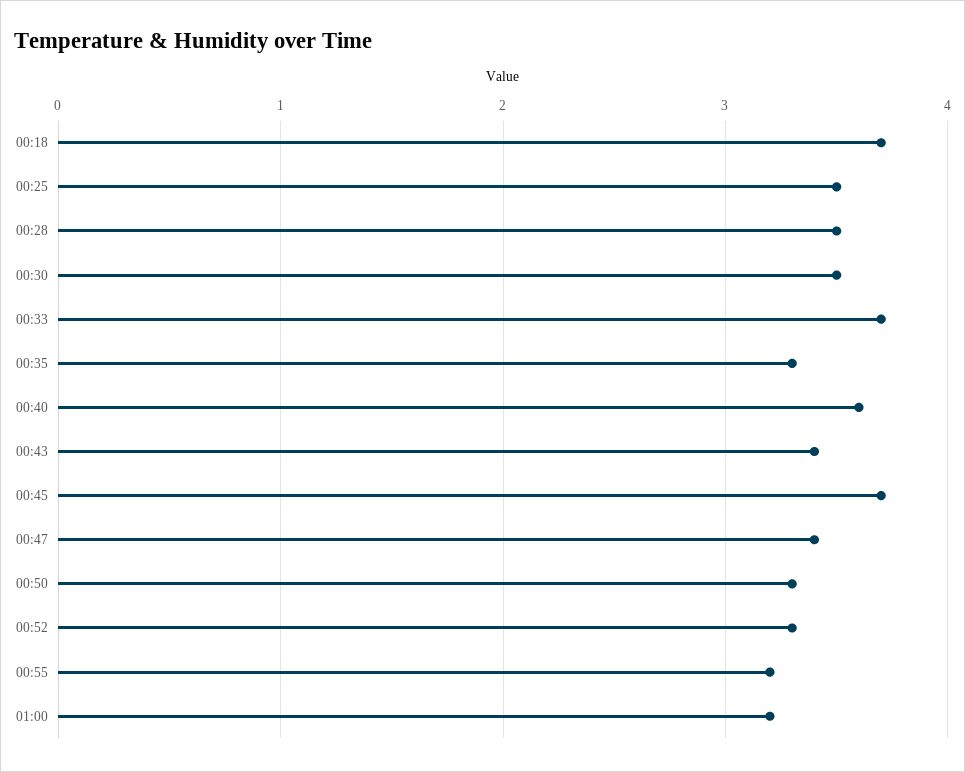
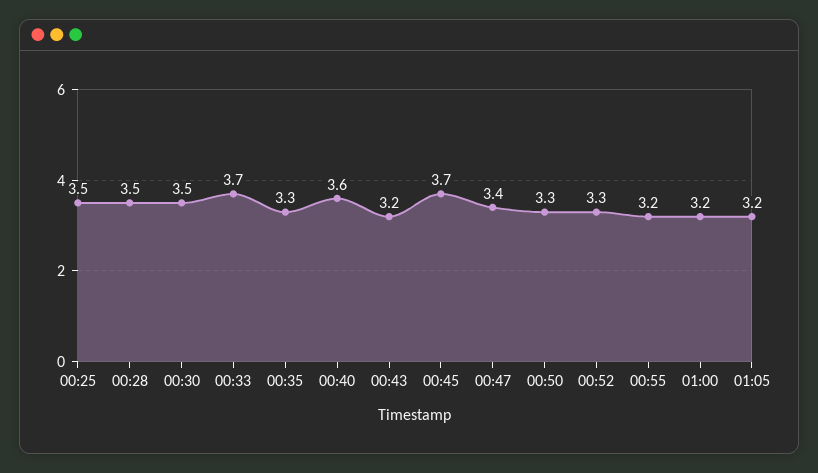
00:18: 3.7 -> none
00:43: 3.4 -> 3.2
01:05: none -> 3.2

